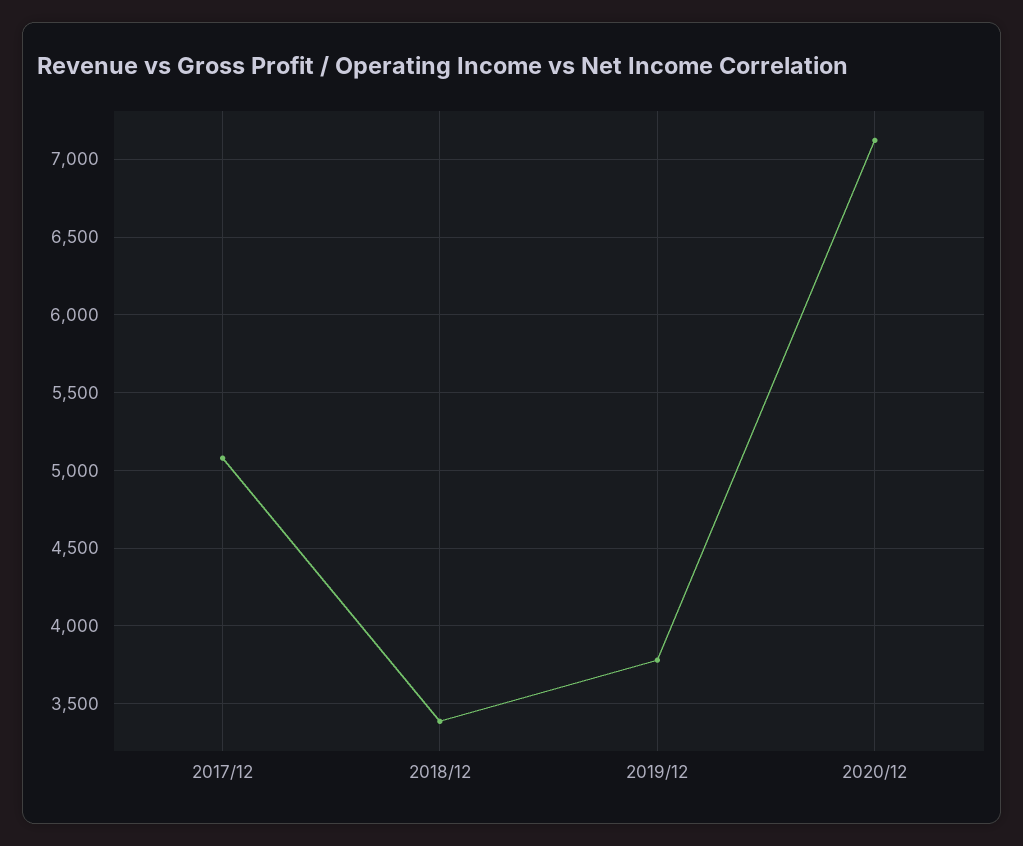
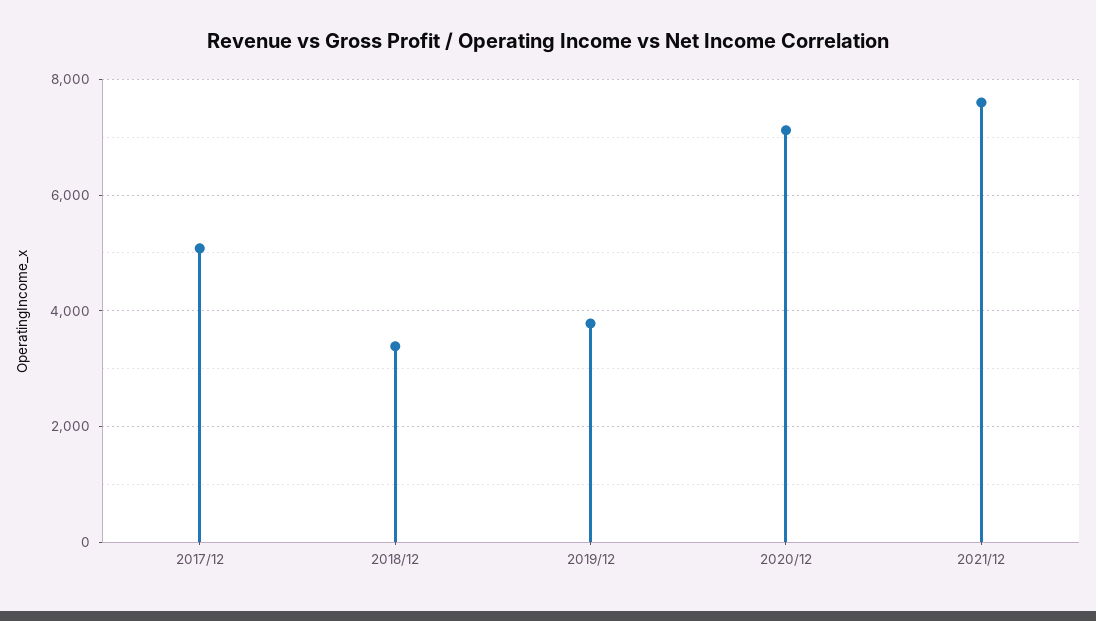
2021/12: none -> 7600

